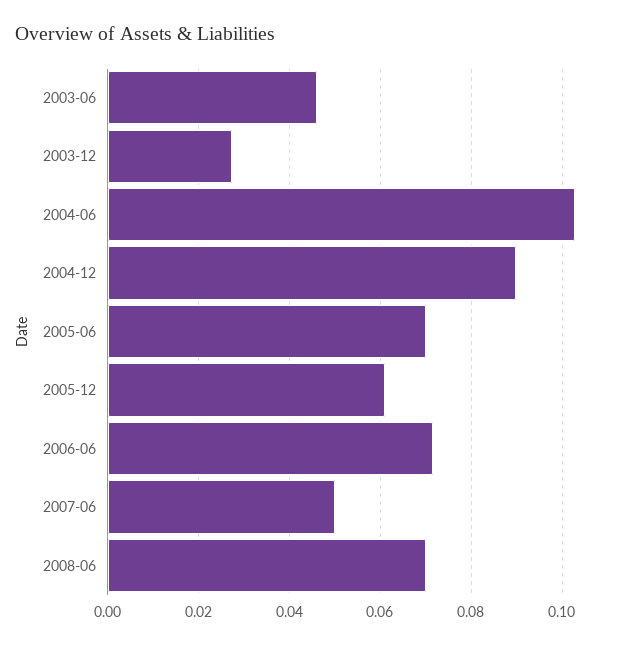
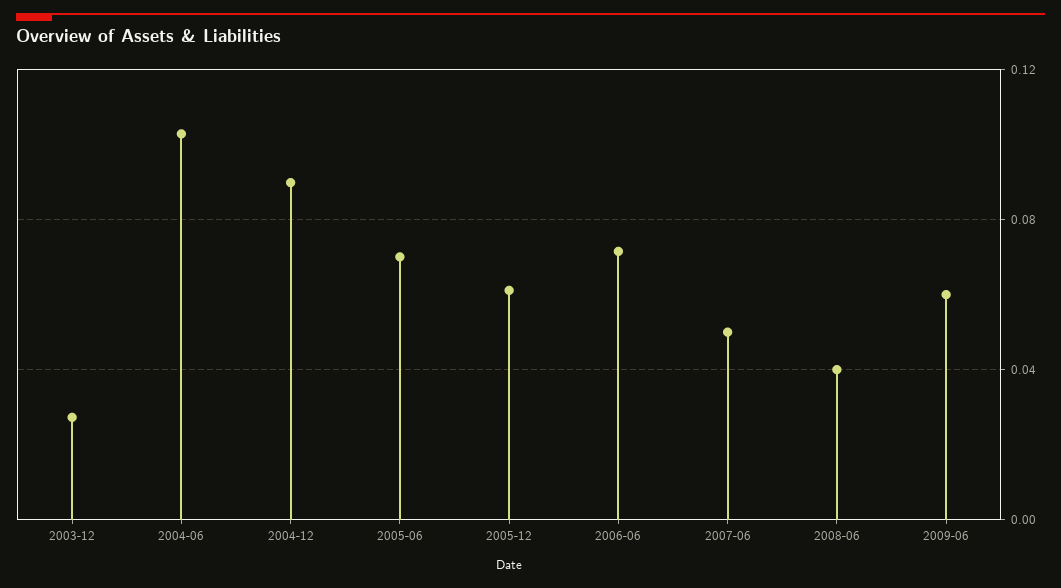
2003-06: 0.046 -> none
2008-06: 0.07 -> 0.04
2009-06: none -> 0.06

